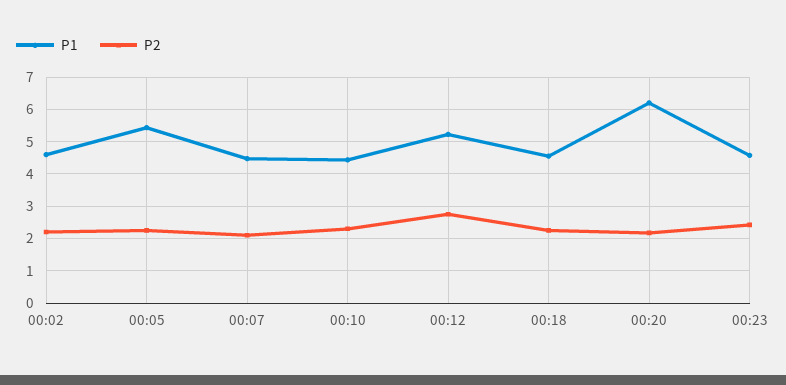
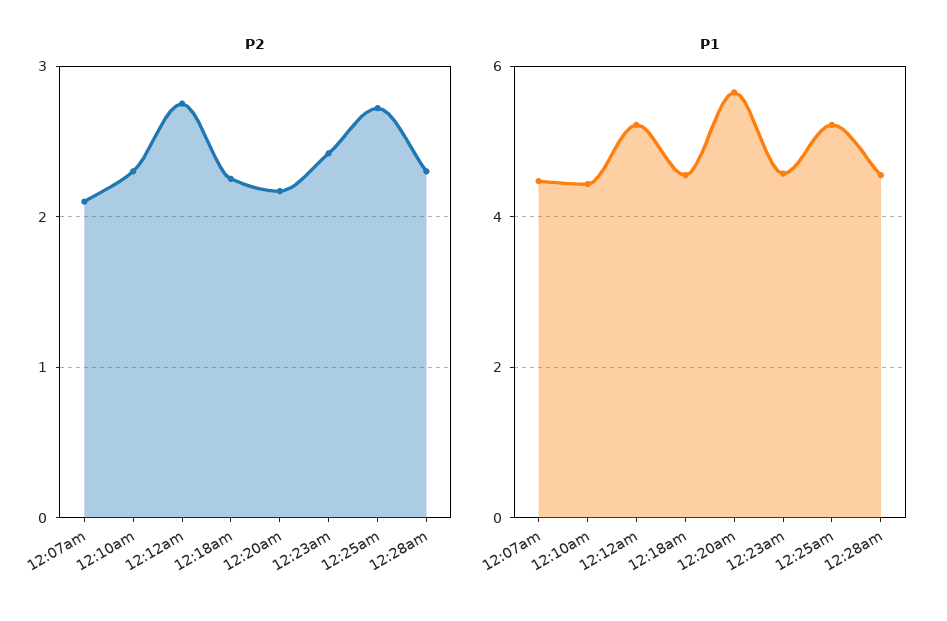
P1, 00:02: 4.6 -> none
P2, 00:02: 2.2 -> none
P1, 00:05: 5.4 -> none
P2, 00:05: 2.2 -> none
P1, 00:20: 6.2 -> 5.6
P2, 12:25am: none -> 2.7
P2, 12:28am: none -> 2.3
P1, 12:25am: none -> 5.2
P1, 12:28am: none -> 4.6

